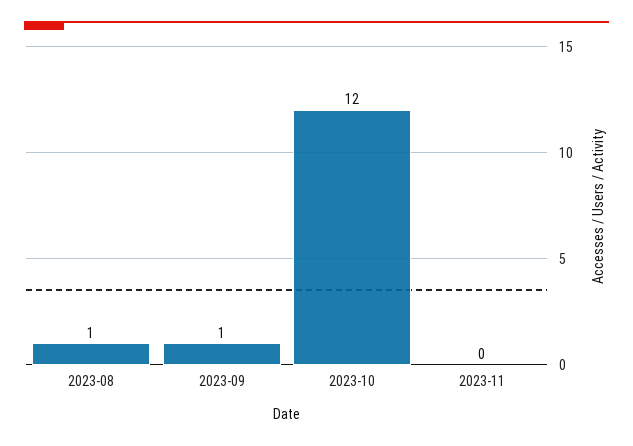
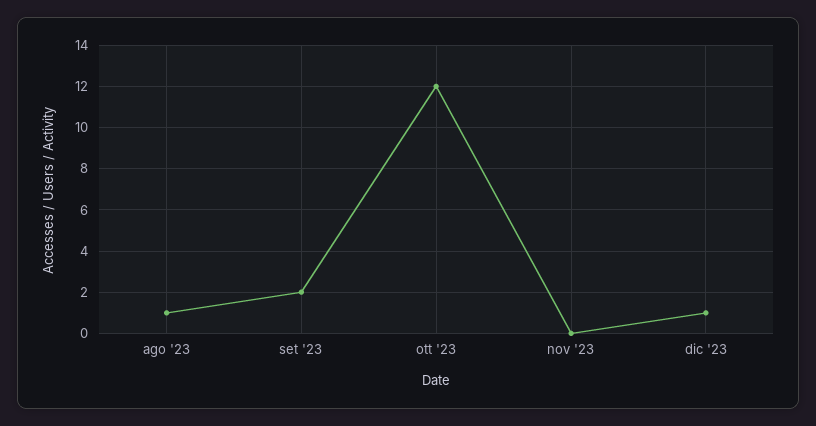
2023-09: 1 -> 2
dic '23: none -> 1

